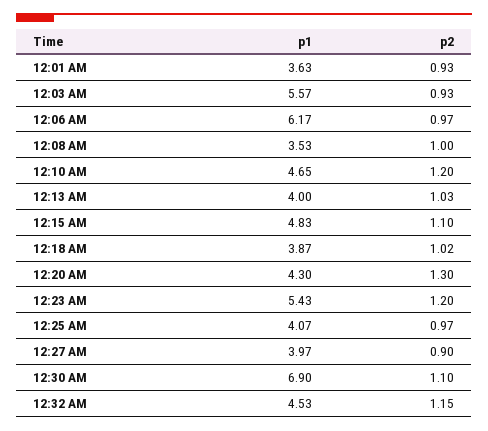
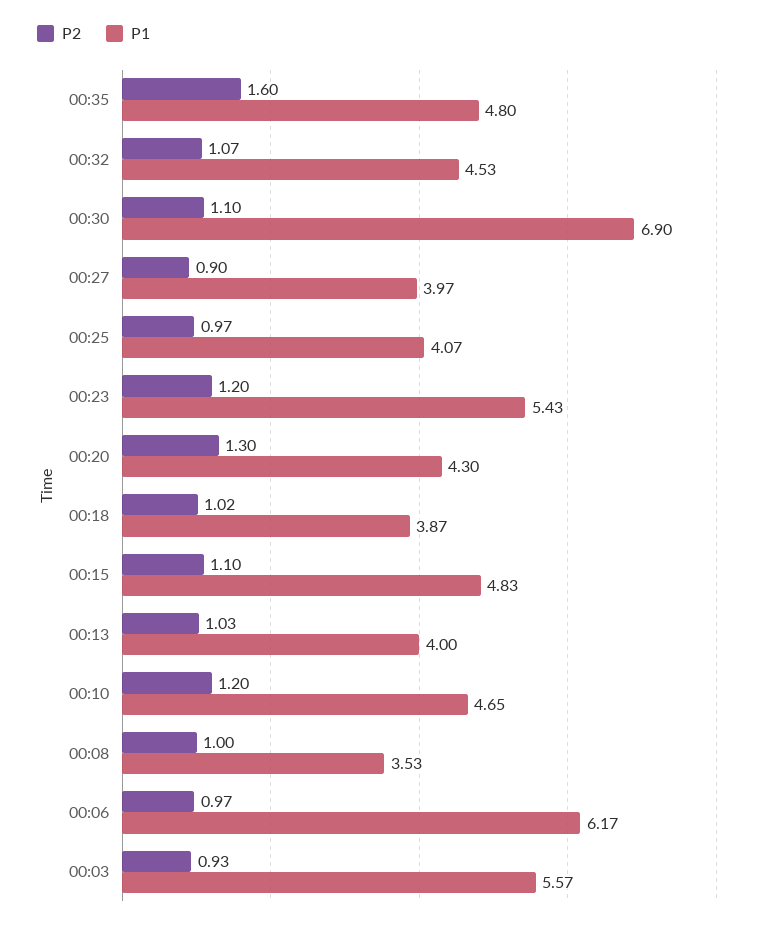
p1, 12:01 AM: 3.63 -> none
p2, 12:01 AM: 0.93 -> none
p2, 12:32 AM: 1.15 -> 1.07
p2, 00:35: none -> 1.6
p1, 00:35: none -> 4.8

